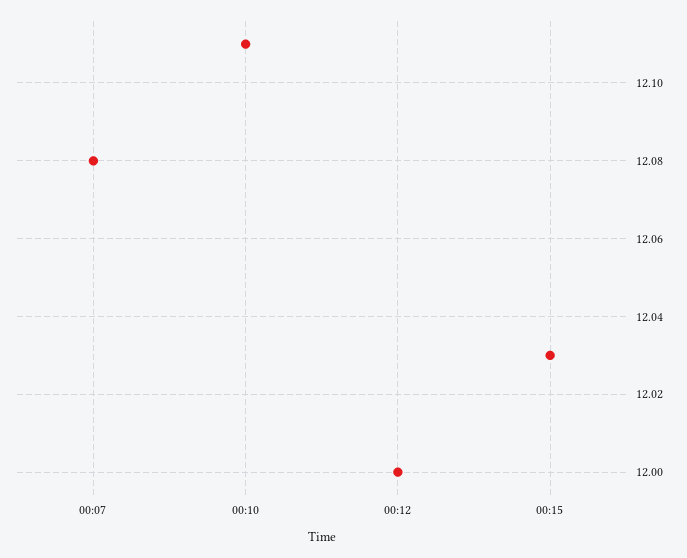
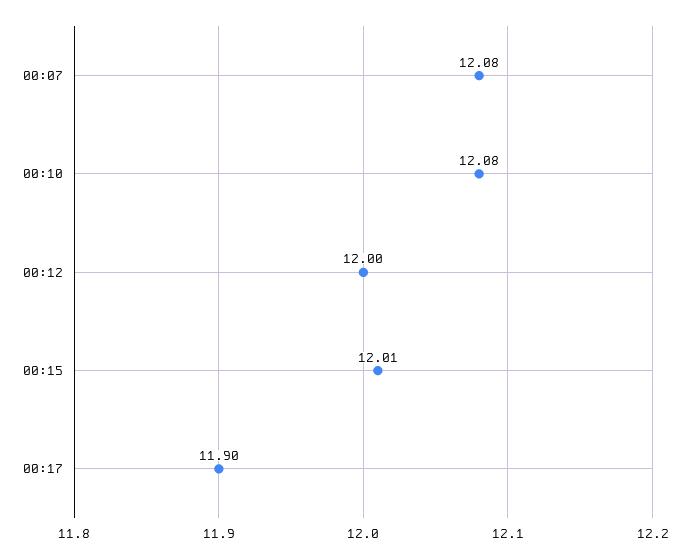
00:10: 12.11 -> 12.08
00:15: 12.03 -> 12.01
00:17: none -> 11.9

